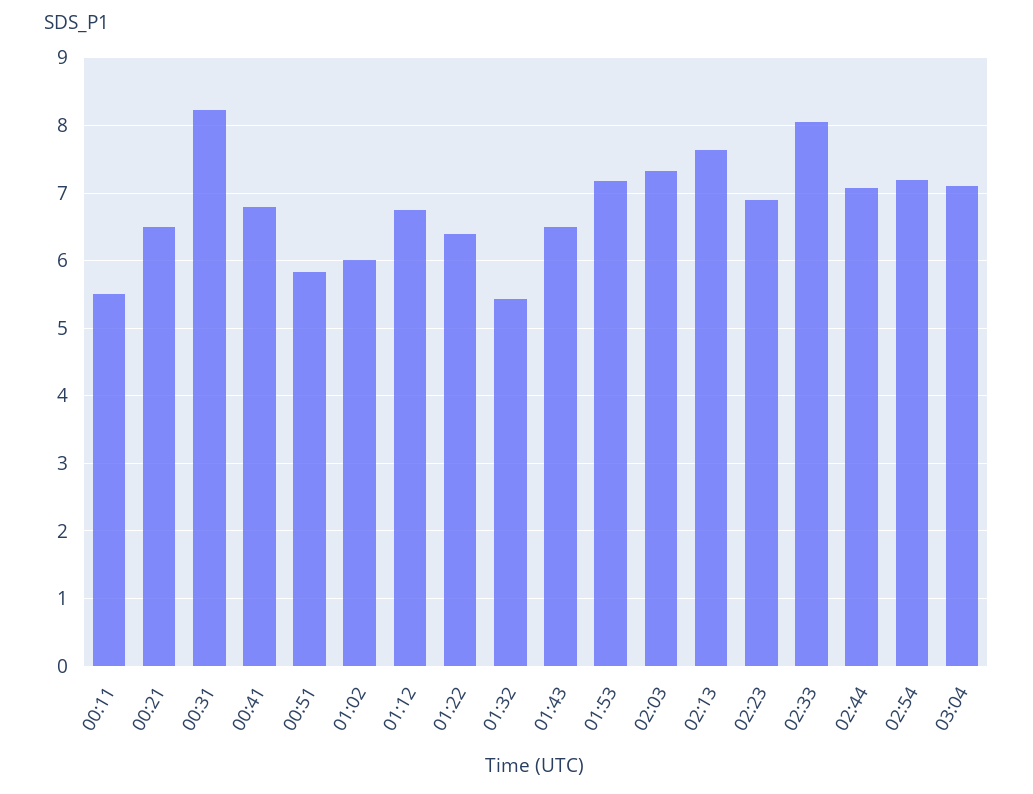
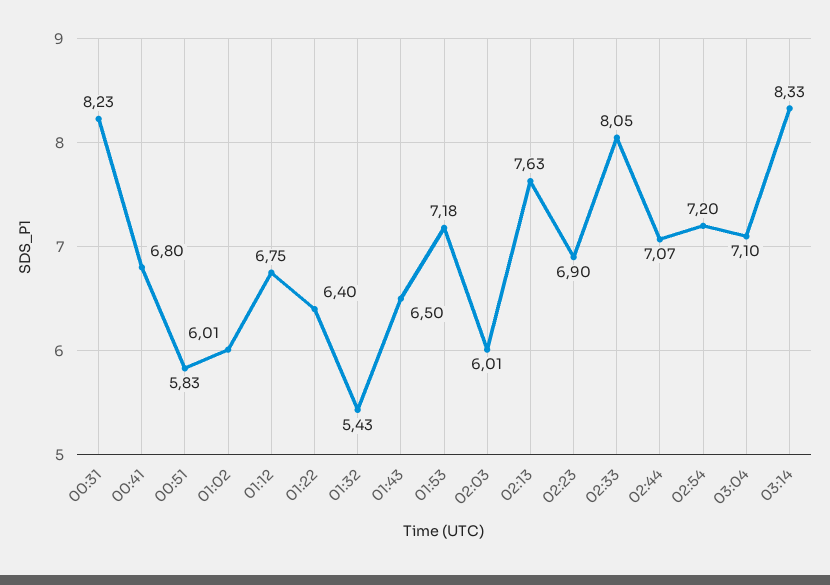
00:11: 5.5 -> none
00:21: 6.5 -> none
02:03: 7.3 -> 6.01
03:14: none -> 8.33

